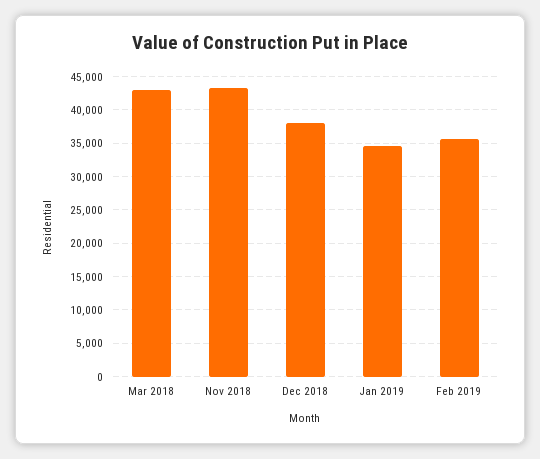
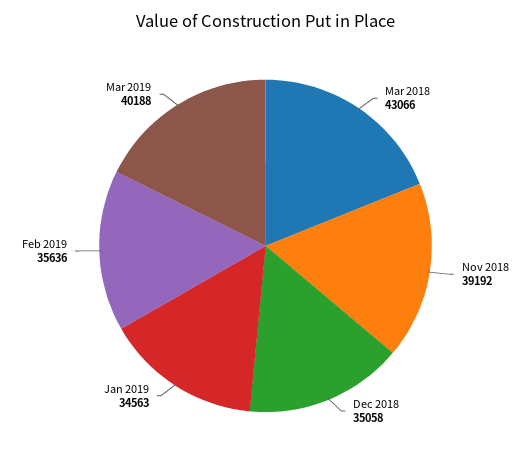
Nov 2018: 43000 -> 39192
Dec 2018: 38000 -> 35058
Mar 2019: none -> 40188

